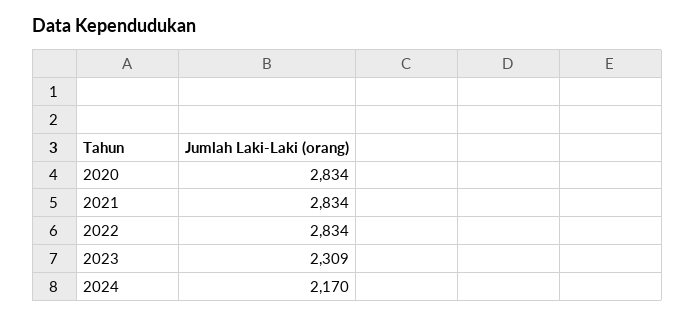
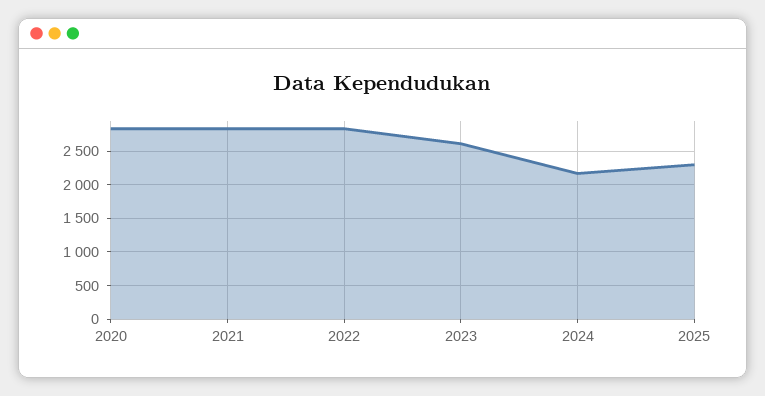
2023: 2309 -> 2600
2025: none -> 2300

